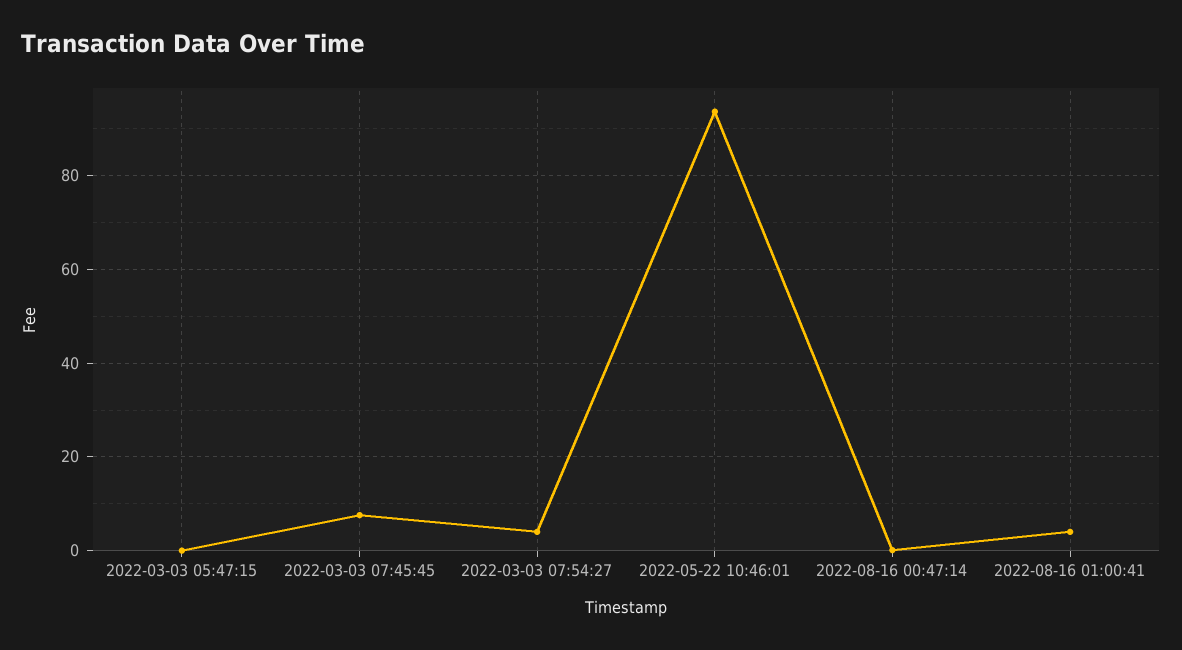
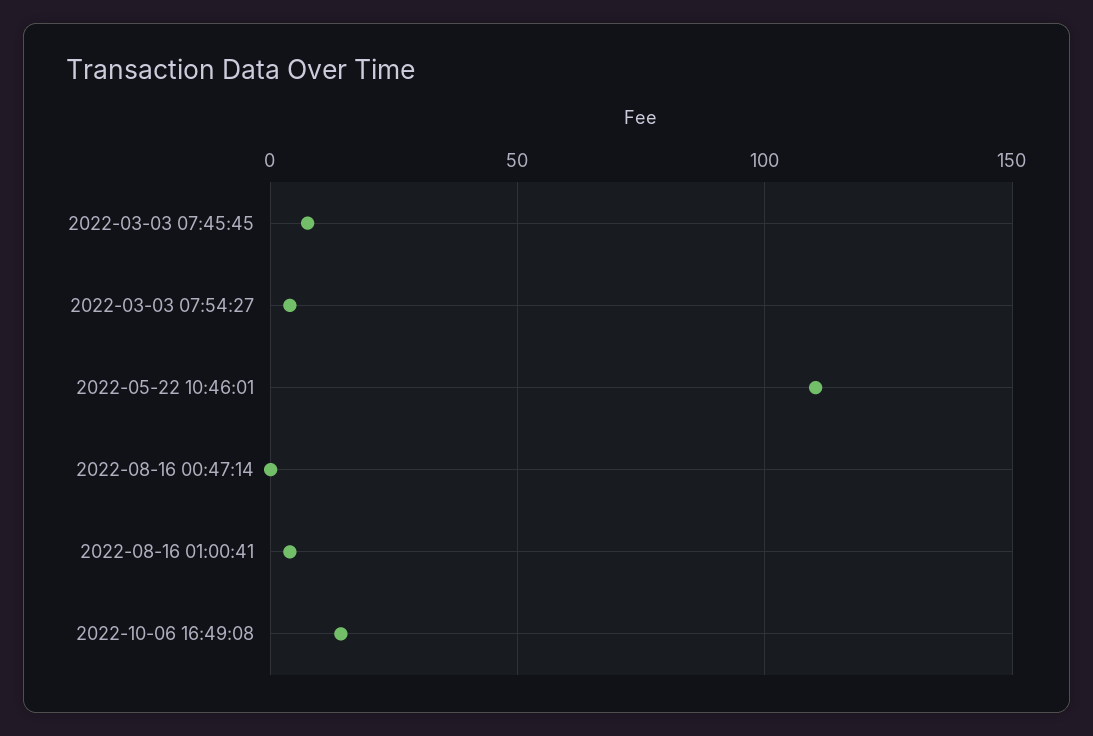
2022-03-03 05:47:15: 0 -> none
2022-05-22 10:46:01: 94 -> 110
2022-10-06 16:49:08: none -> 15

